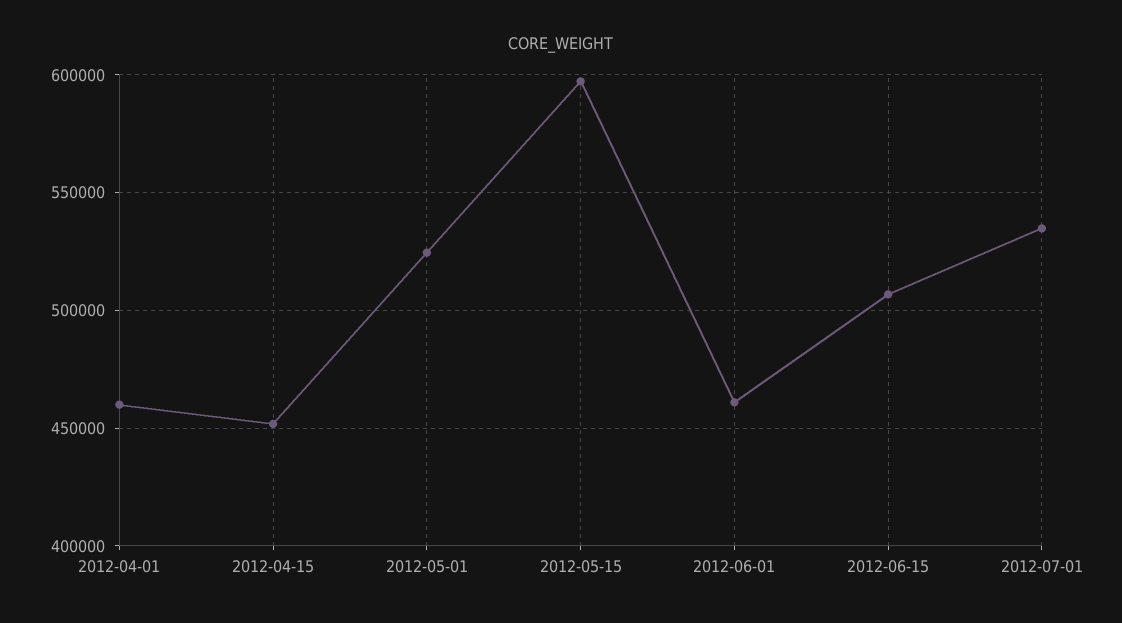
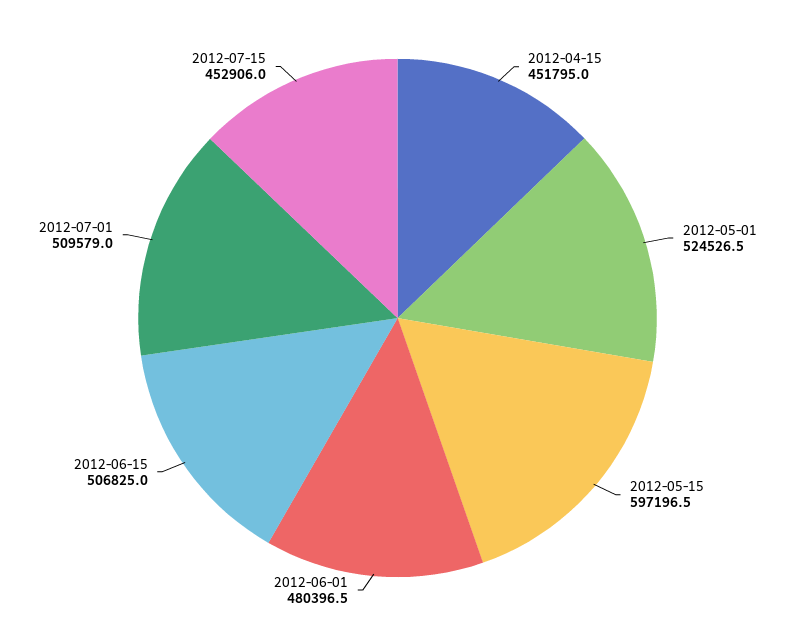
2012-04-01: 460000 -> none
2012-06-01: 460000 -> 480396.5
2012-07-01: 535000 -> 509579
2012-07-15: none -> 452906

